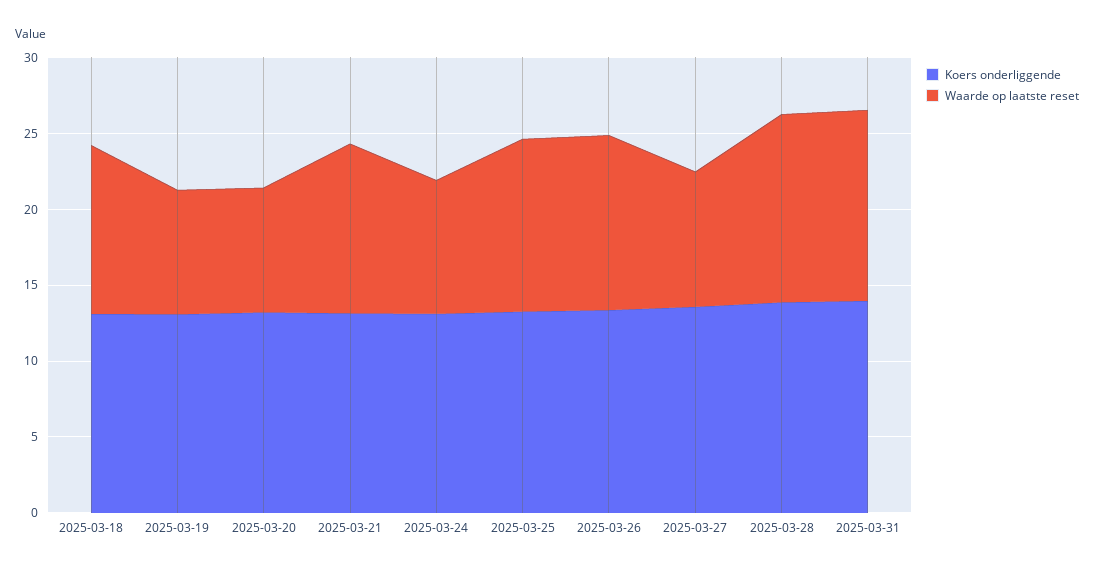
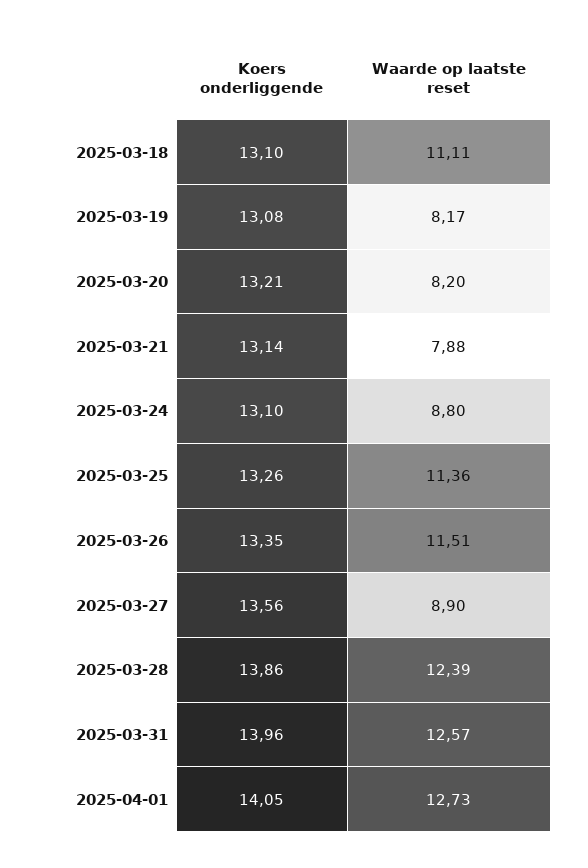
Waarde op laatste reset, 2025-03-21: 11 -> 7.88
Koers onderliggende, 2025-04-01: none -> 14.05
Waarde op laatste reset, 2025-04-01: none -> 12.73

